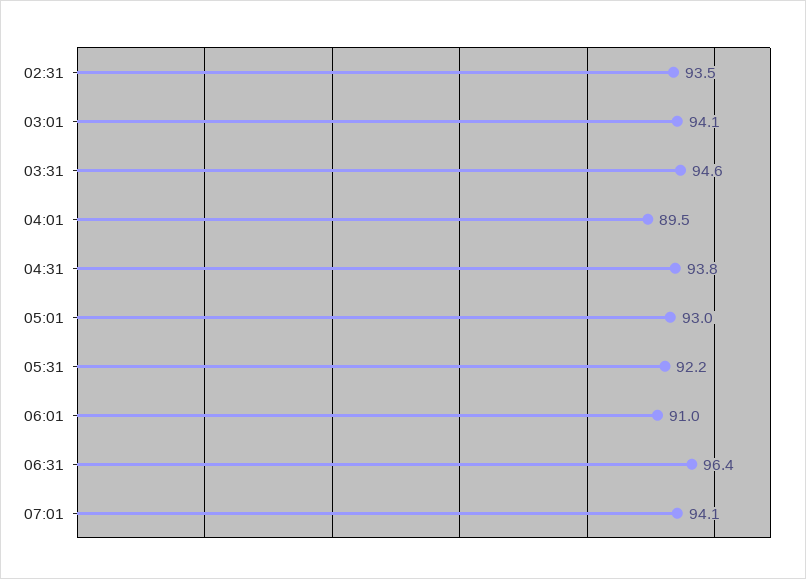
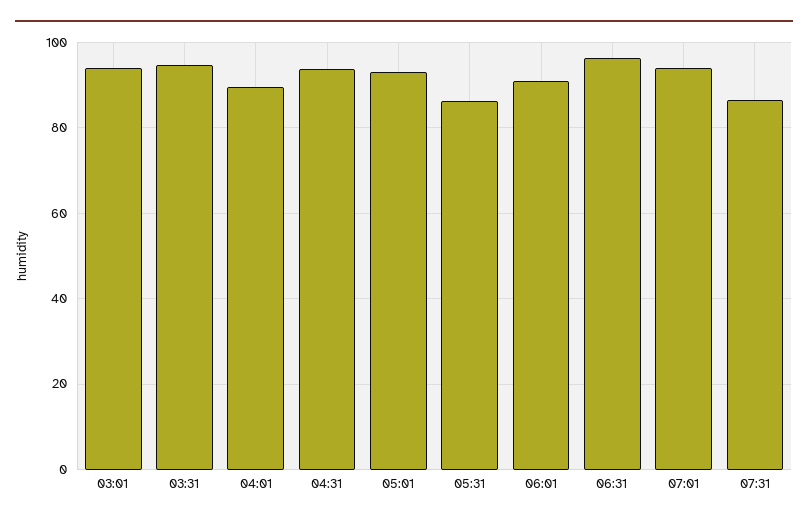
02:31: 93.5 -> none
05:31: 92.2 -> 86
07:31: none -> 86

